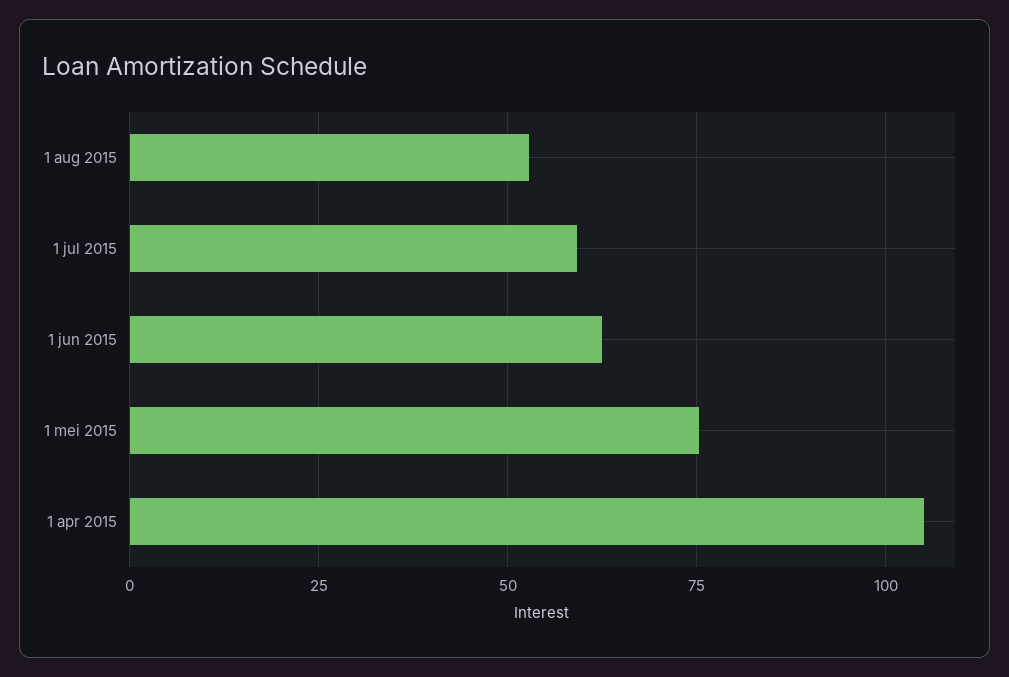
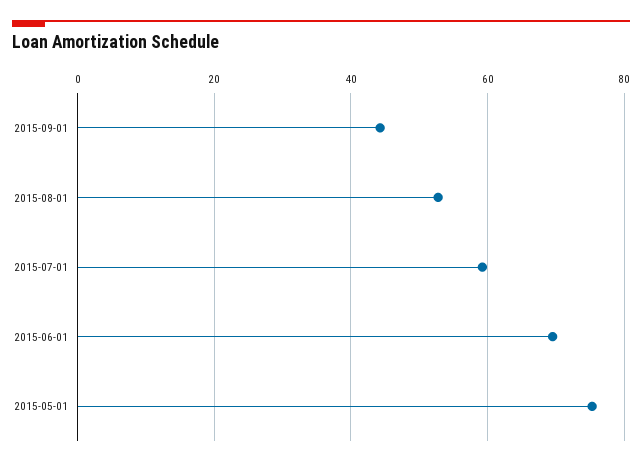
1 jun 2015: 62.5 -> 70
1 apr 2015: 105 -> none
2015-09-01: none -> 44

